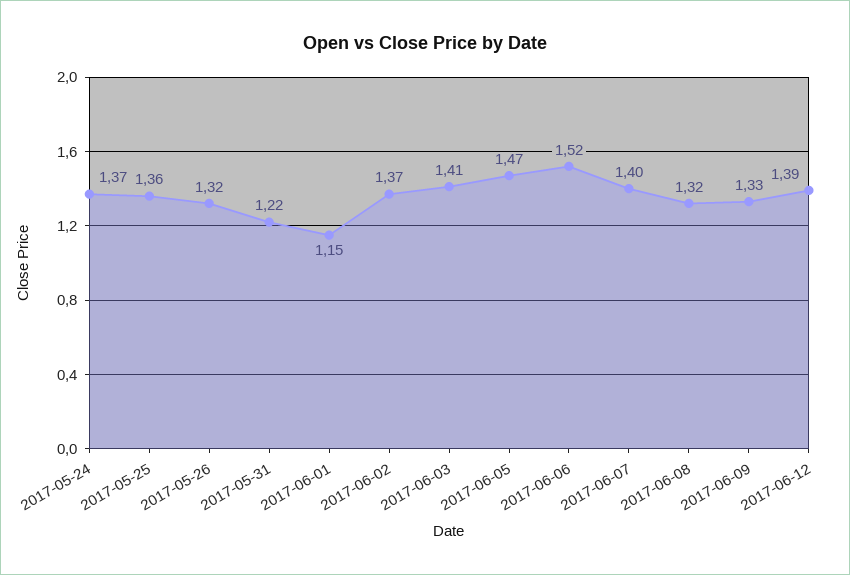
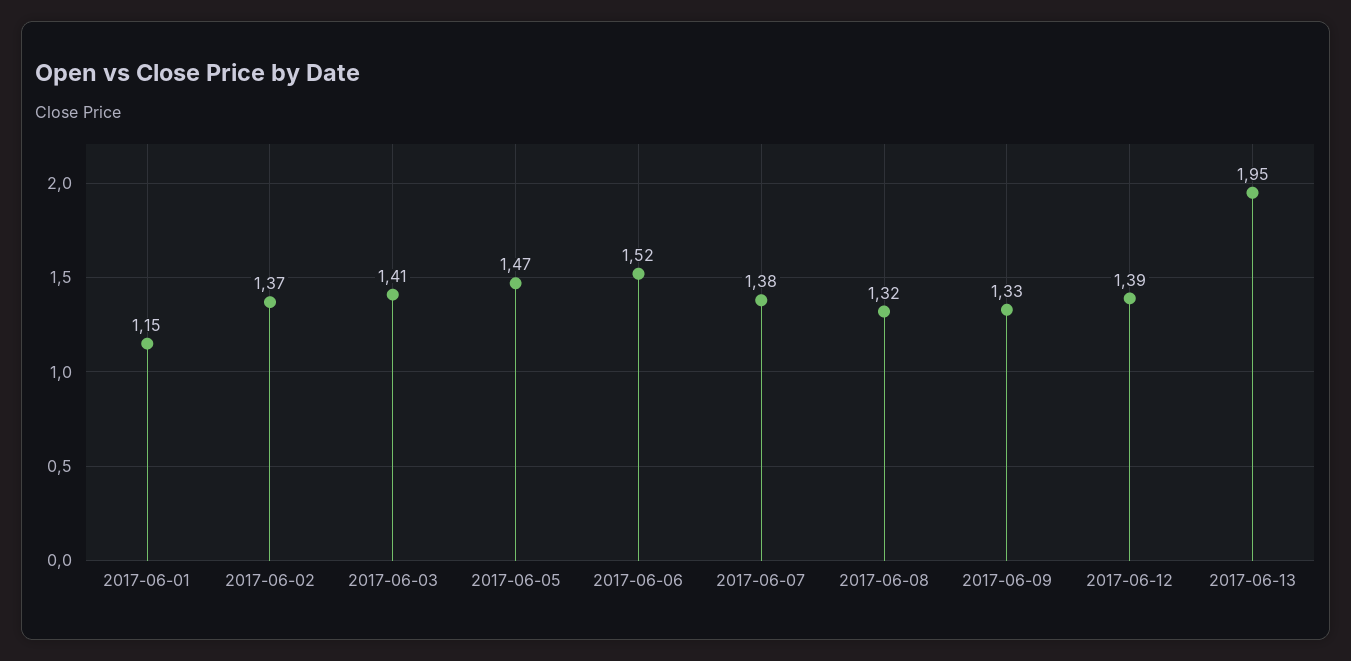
2017-05-24: 1.37 -> none
2017-05-25: 1.36 -> none
2017-05-26: 1.32 -> none
2017-05-31: 1.22 -> none
2017-06-07: 1.4 -> 1.38
2017-06-13: none -> 1.95

